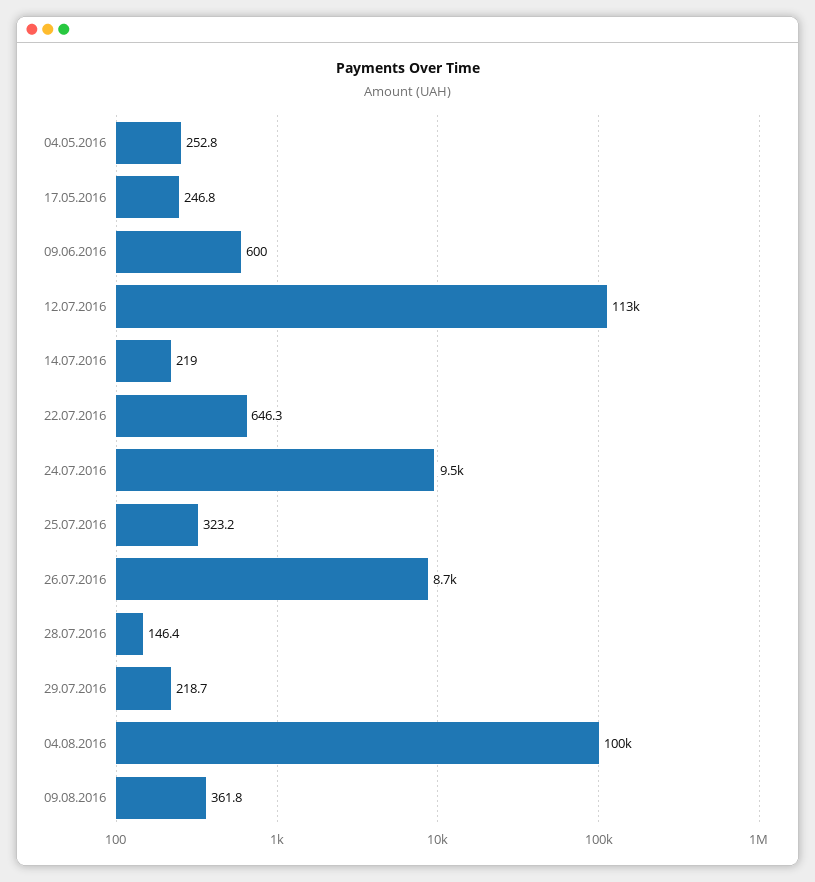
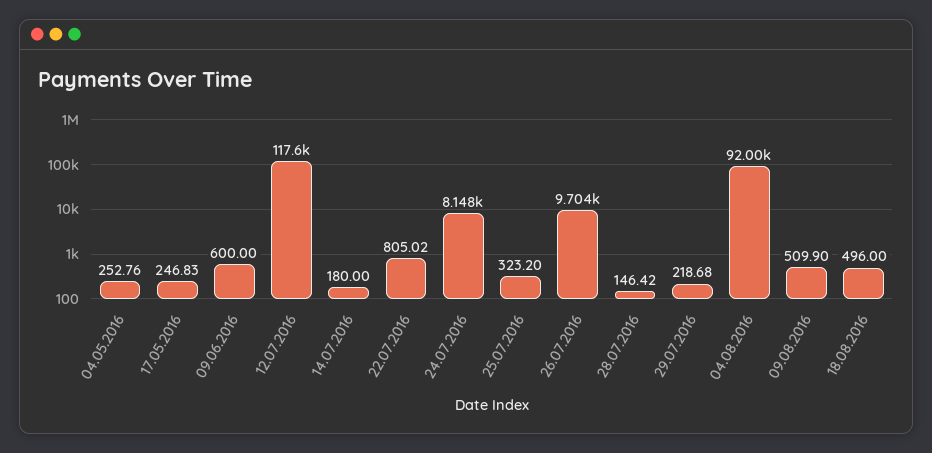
12.07.2016: 113000 -> 117600
14.07.2016: 219 -> 180
22.07.2016: 646.3 -> 805.02
24.07.2016: 9500 -> 8148
26.07.2016: 8700 -> 9704
04.08.2016: 100000 -> 92000
09.08.2016: 361.8 -> 509.9
18.08.2016: none -> 496

